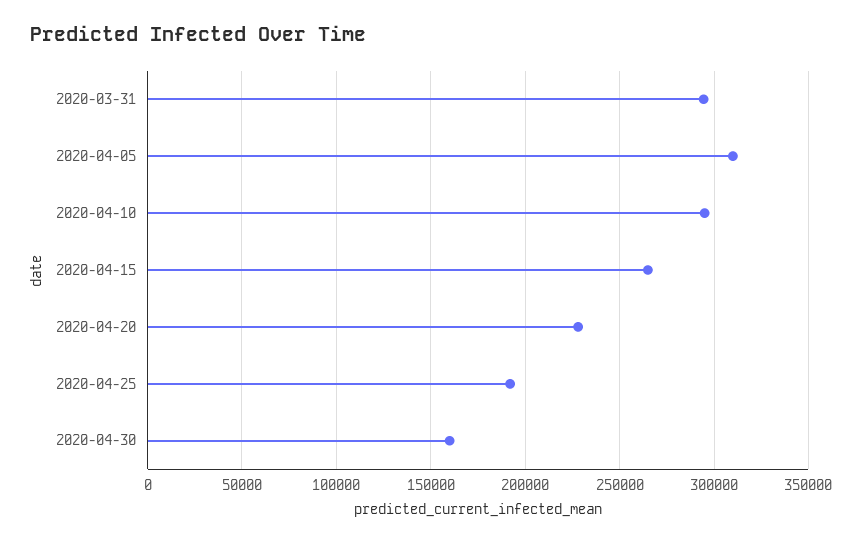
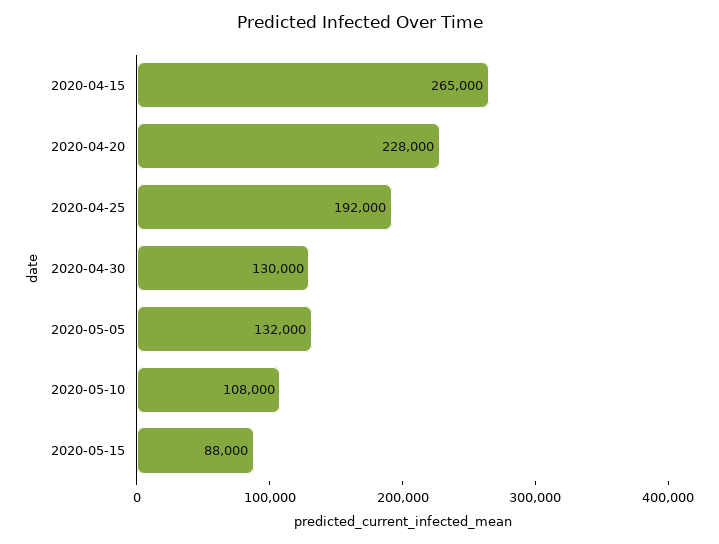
2020-03-31: 295000 -> none
2020-04-05: 310000 -> none
2020-04-10: 295000 -> none
2020-04-30: 160000 -> 130000
2020-05-05: none -> 132000
2020-05-10: none -> 108000
2020-05-15: none -> 88000

